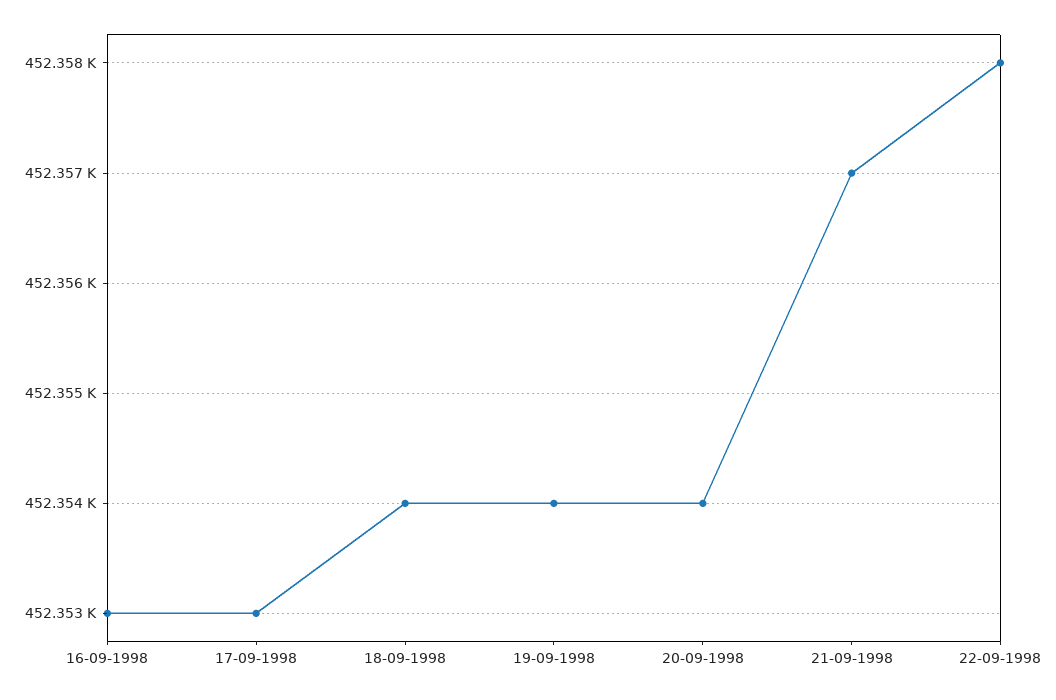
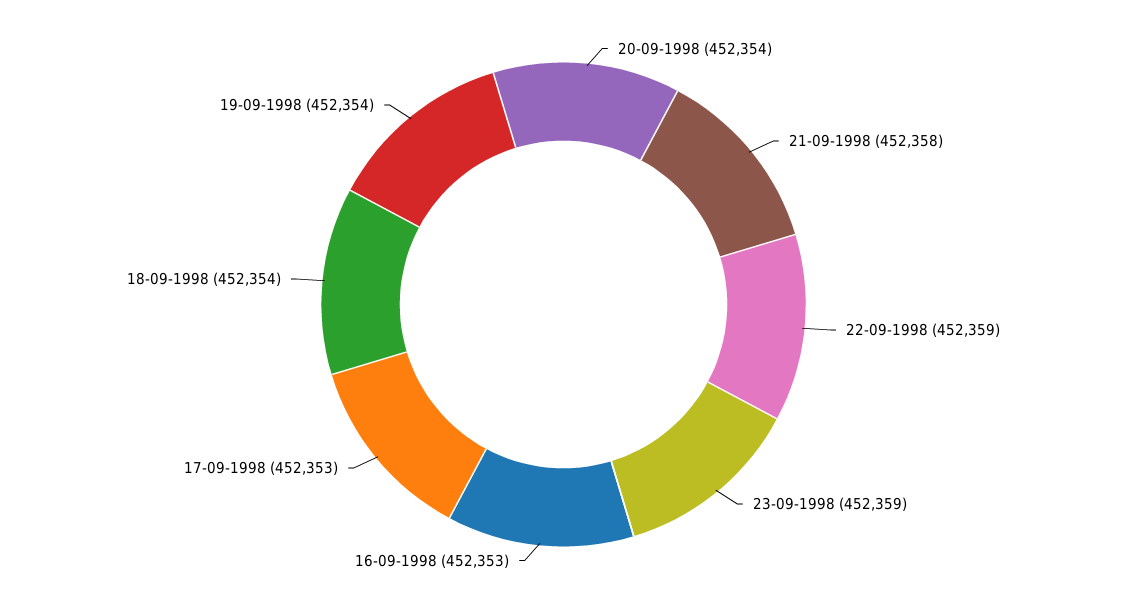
21-09-1998: 452357 -> 452358
22-09-1998: 452358 -> 452359
23-09-1998: none -> 452359

